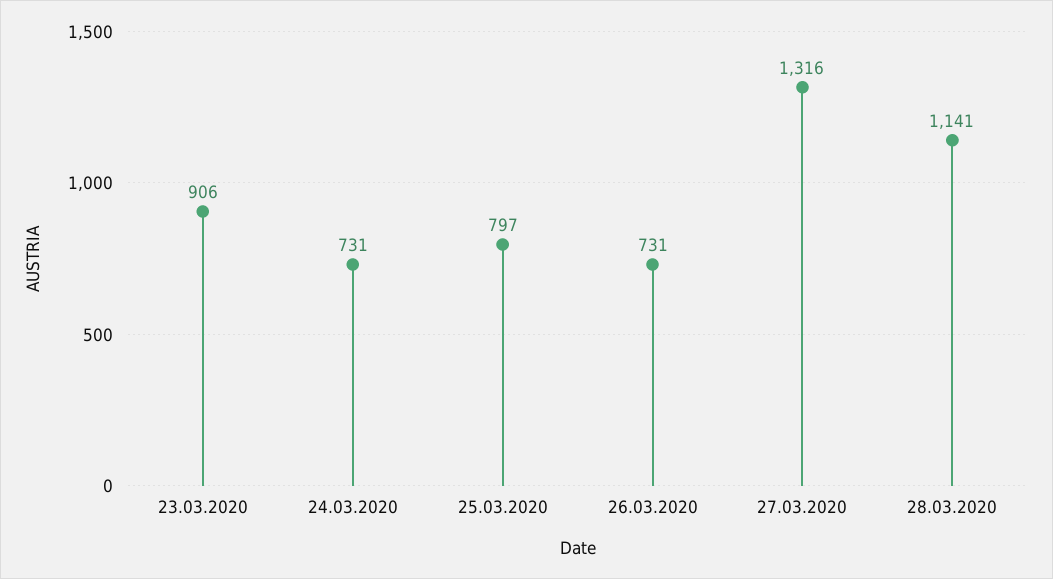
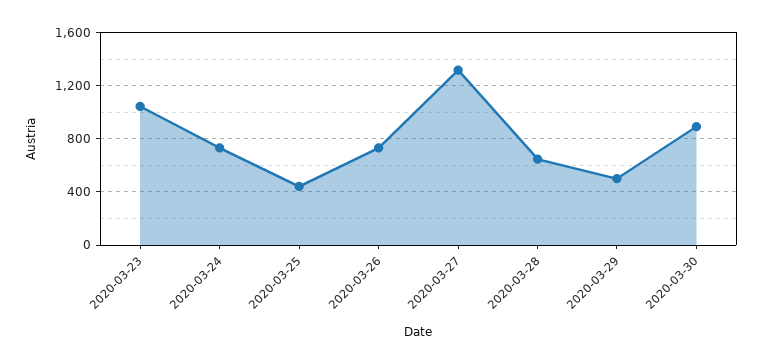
23.03.2020: 906 -> 1050
25.03.2020: 797 -> 450
28.03.2020: 1141 -> 650
2020-03-29: none -> 500
2020-03-30: none -> 900

